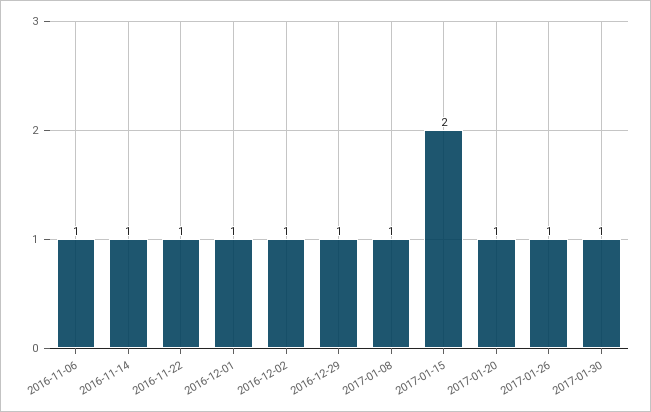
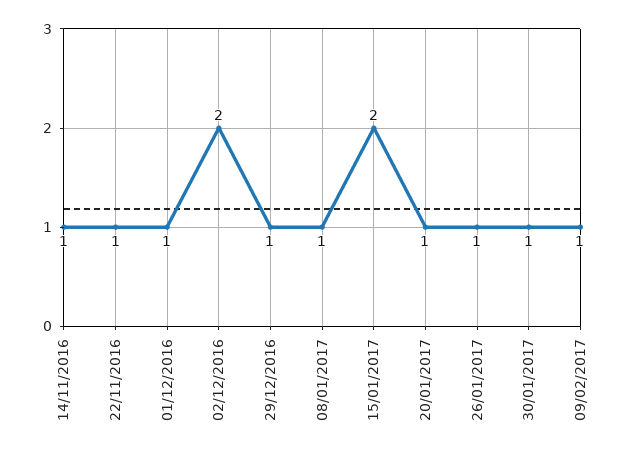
2016-11-06: 1 -> none
2016-12-02: 1 -> 2
09/02/2017: none -> 1

